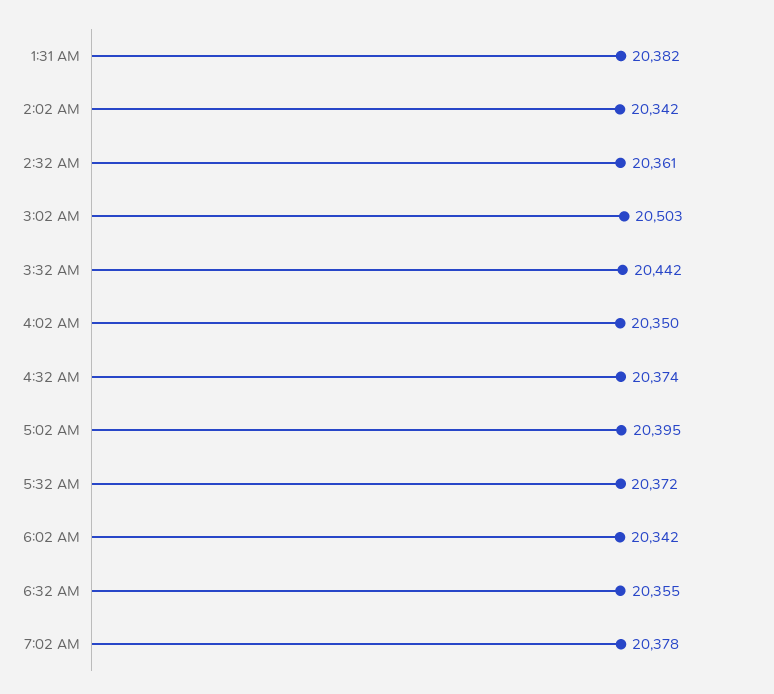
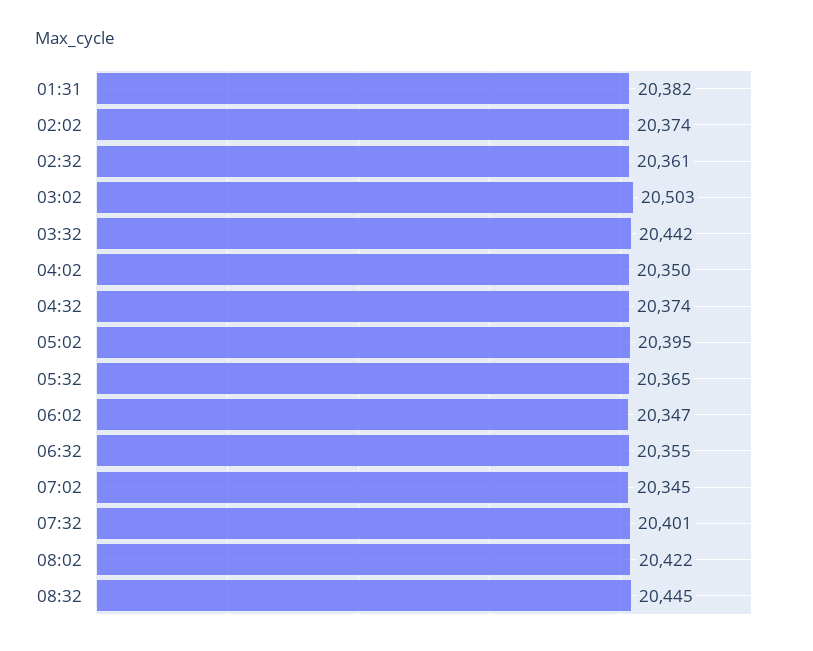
2:02 AM: 20342 -> 20374
5:32 AM: 20372 -> 20365
6:02 AM: 20342 -> 20347
7:02 AM: 20378 -> 20345
07:32: none -> 20401
08:02: none -> 20422
08:32: none -> 20445

